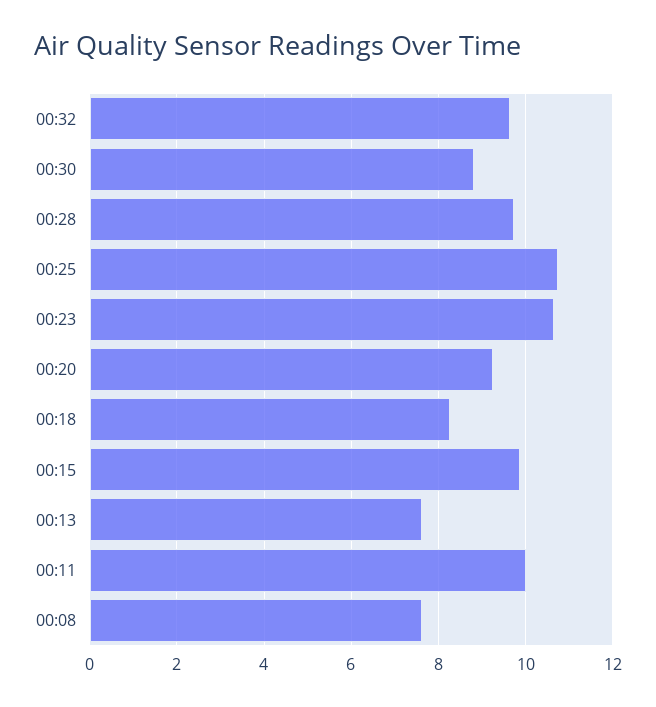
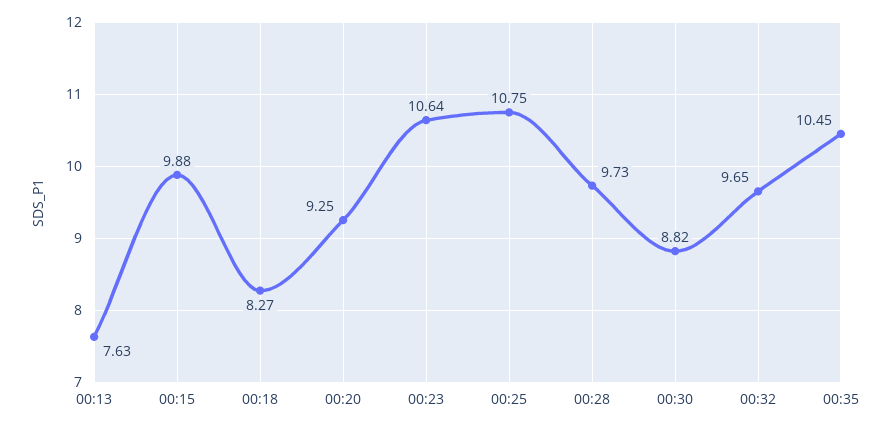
00:11: 10 -> none
00:08: 7.6 -> none
00:35: none -> 10.45

